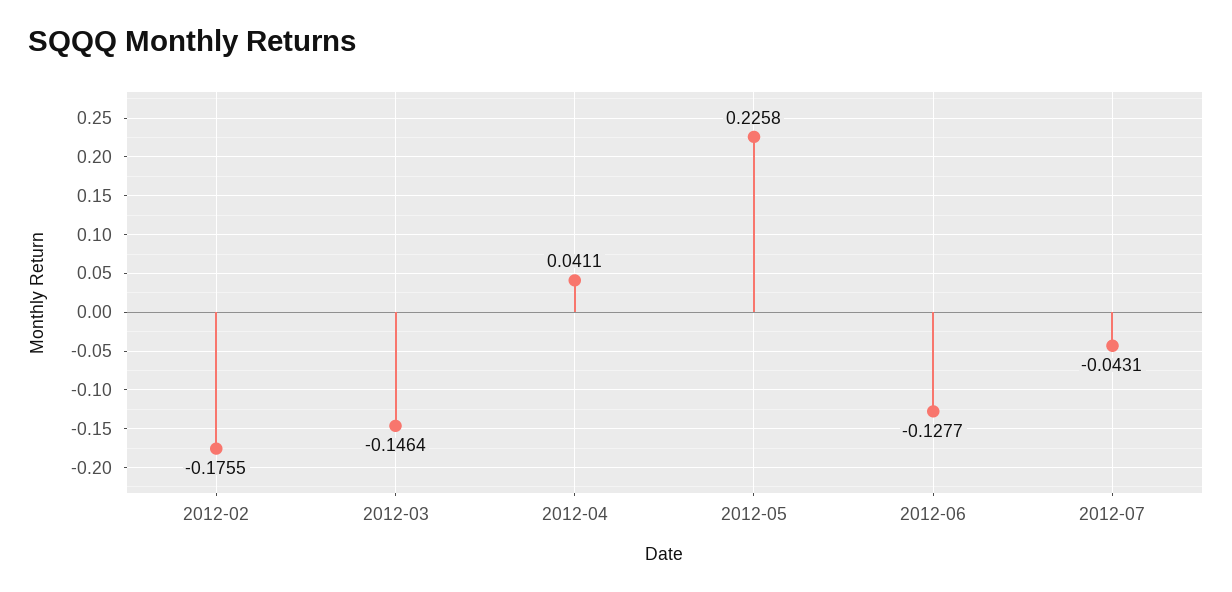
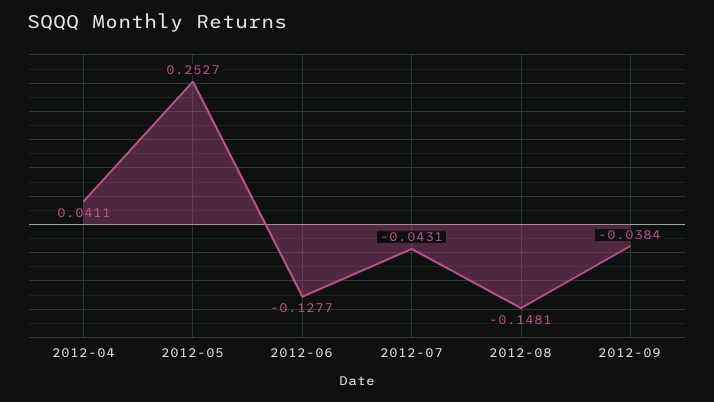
2012-02: -0.1755 -> none
2012-03: -0.1464 -> none
2012-05: 0.2258 -> 0.2527
2012-08: none -> -0.1481
2012-09: none -> -0.0384

